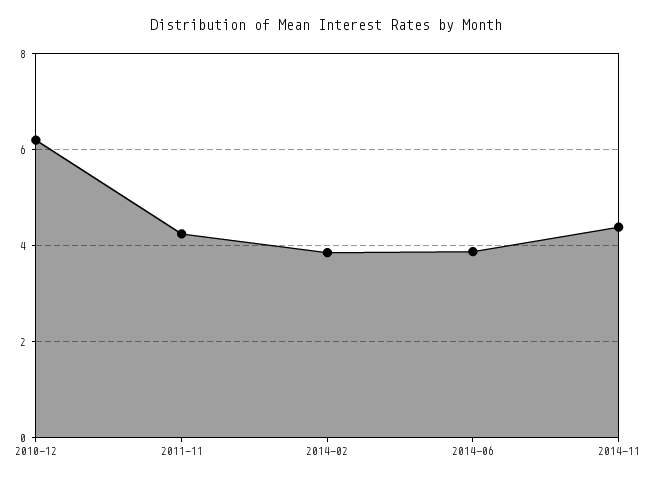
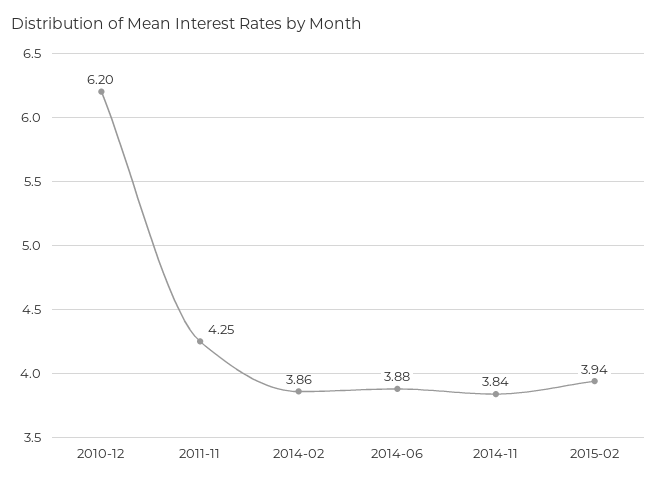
2014-11: 4.4 -> 3.84
2015-02: none -> 3.94

